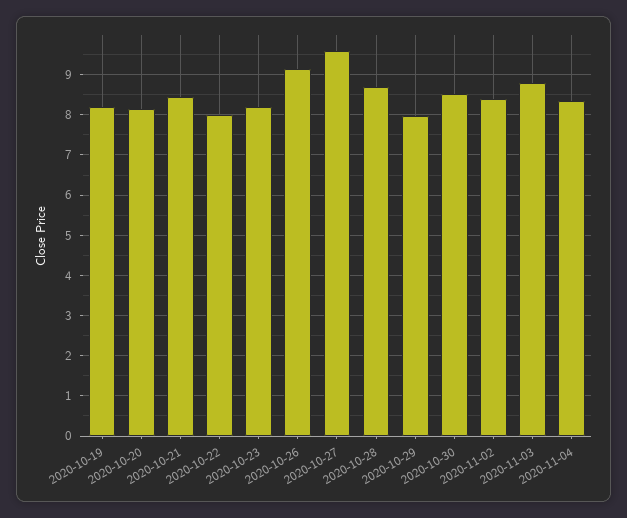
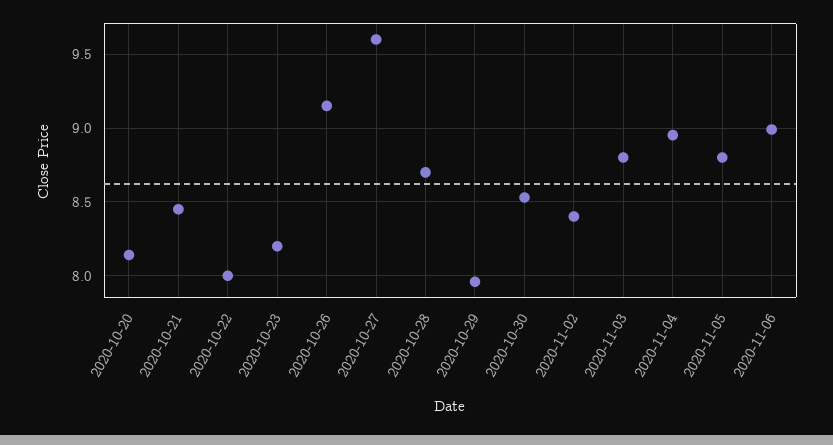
2020-10-19: 8.2 -> none
2020-11-04: 8.4 -> 8.95
2020-11-05: none -> 8.8
2020-11-06: none -> 9

